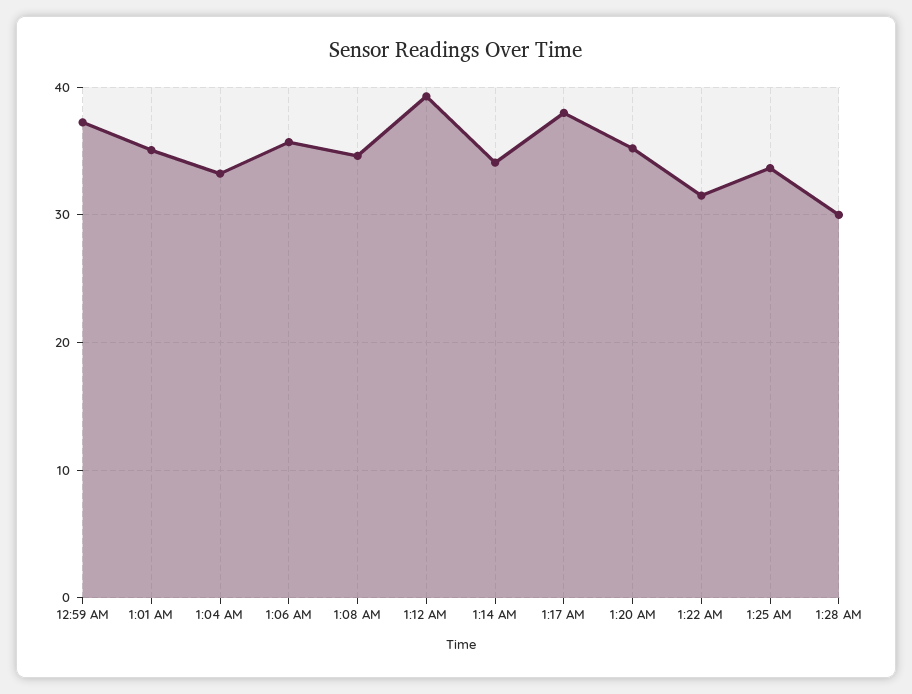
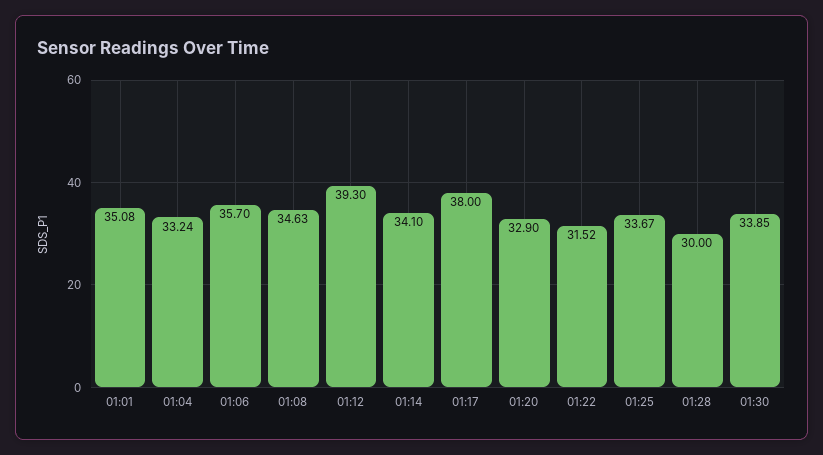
12:59 AM: 37 -> none
1:20 AM: 35 -> 32.9
01:30: none -> 33.85

